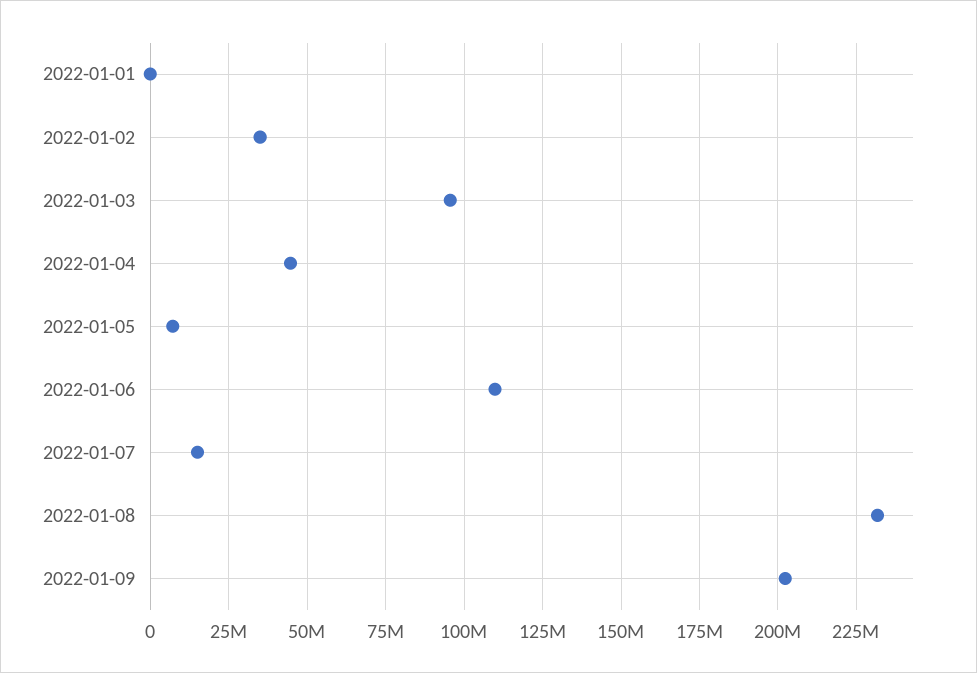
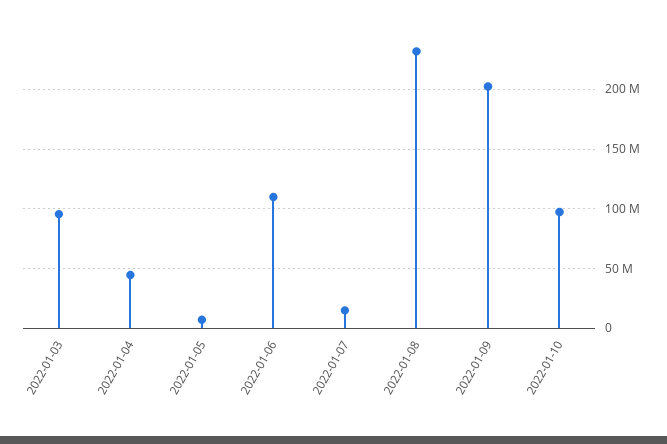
2022-01-01: 0 -> none
2022-01-02: 35000000 -> none
2022-01-10: none -> 100000000

